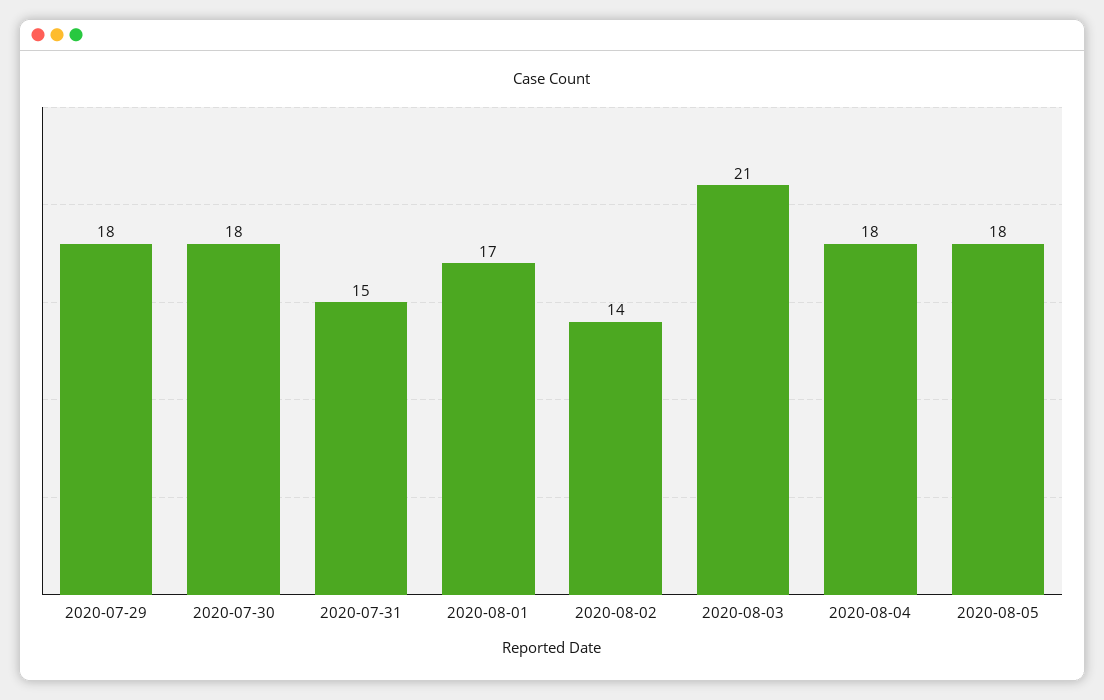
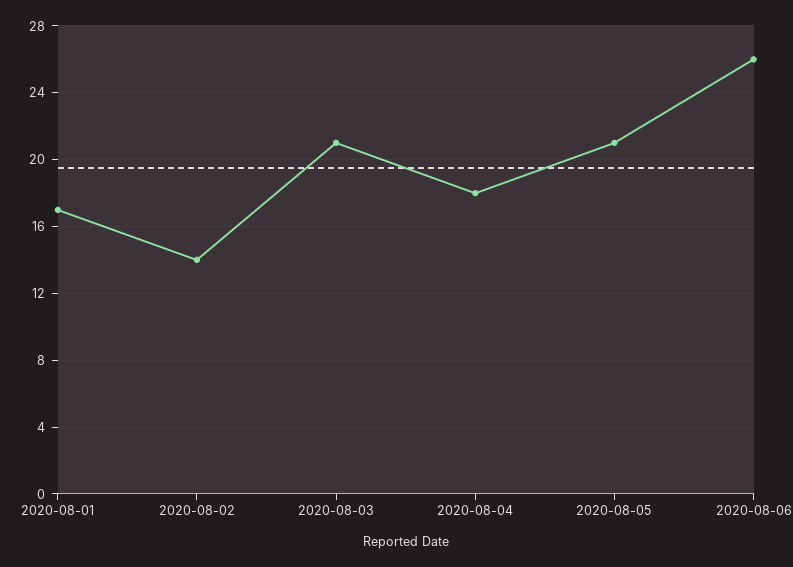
2020-07-29: 18 -> none
2020-07-30: 18 -> none
2020-07-31: 15 -> none
2020-08-05: 18 -> 21
2020-08-06: none -> 26

